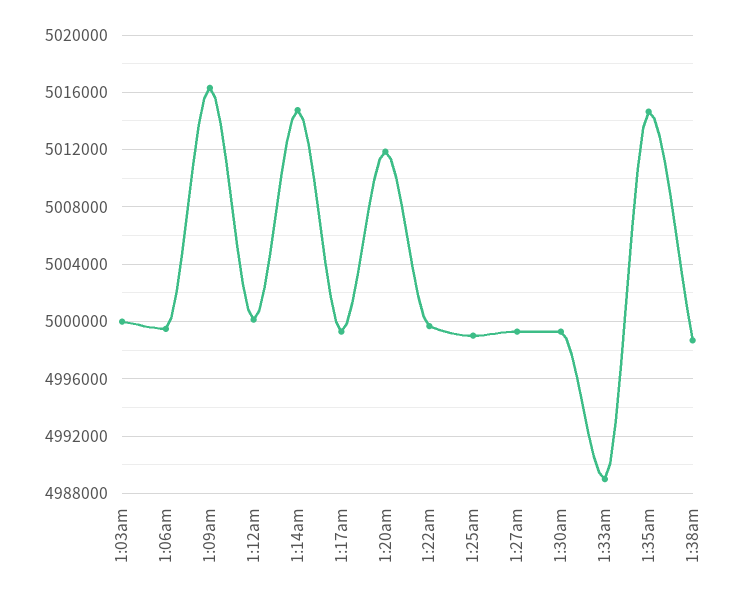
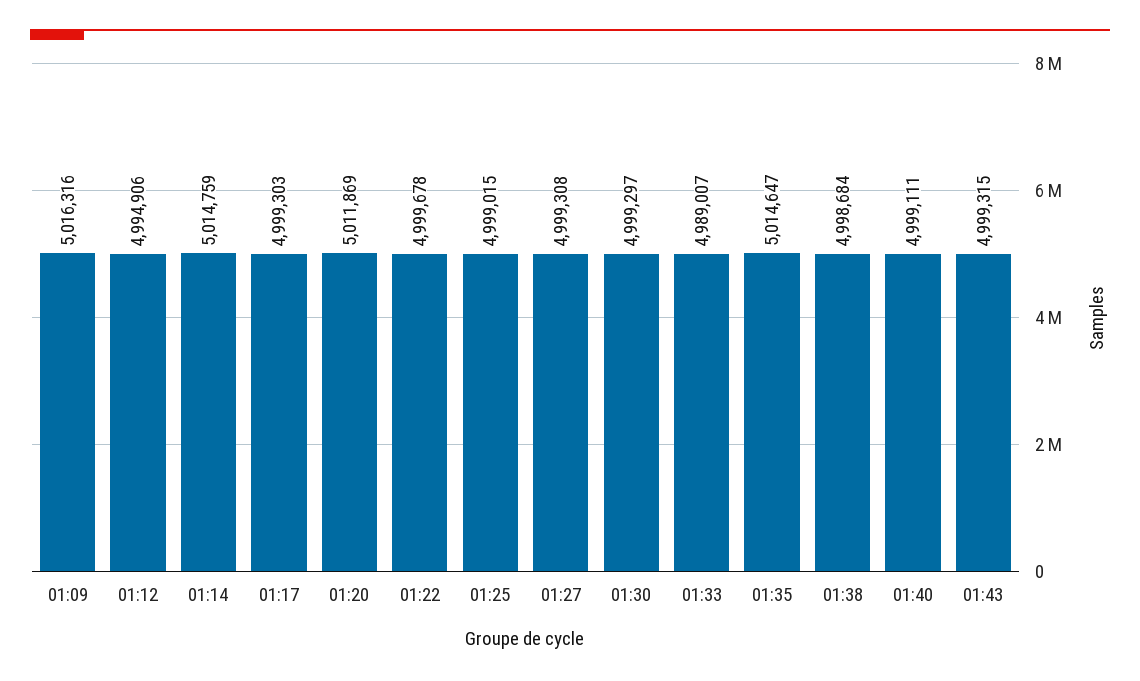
1:03am: 5000000 -> none
1:06am: 4999500 -> none
1:12am: 5000000 -> 4994906
01:40: none -> 4999111
01:43: none -> 4999315

